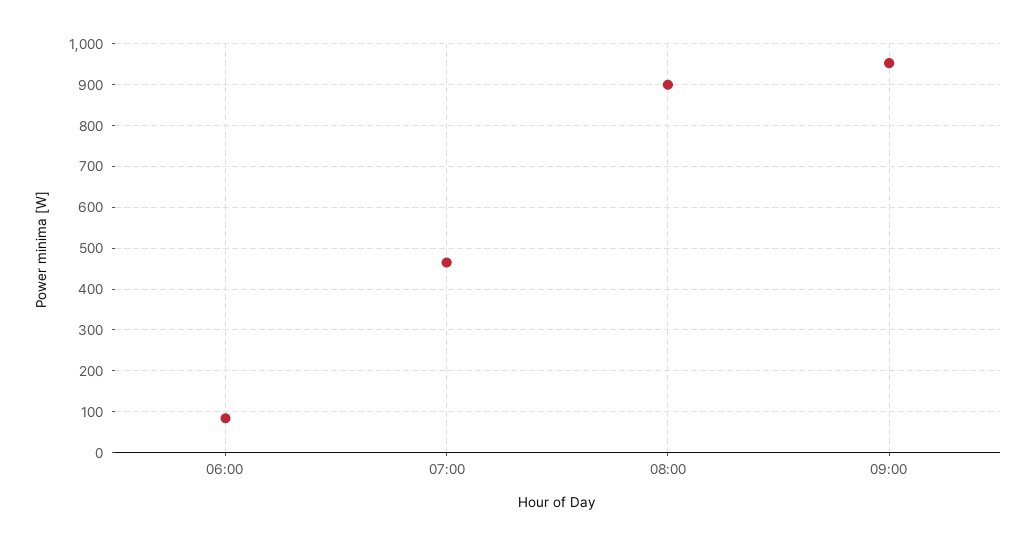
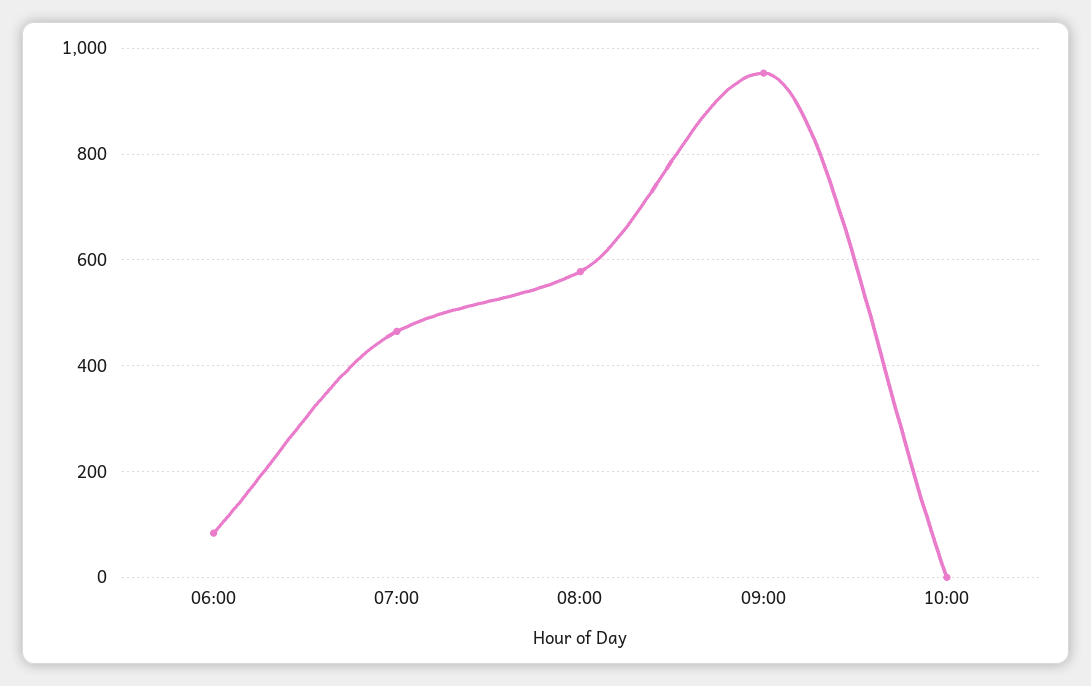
08:00: 900 -> 580
10:00: none -> 0

